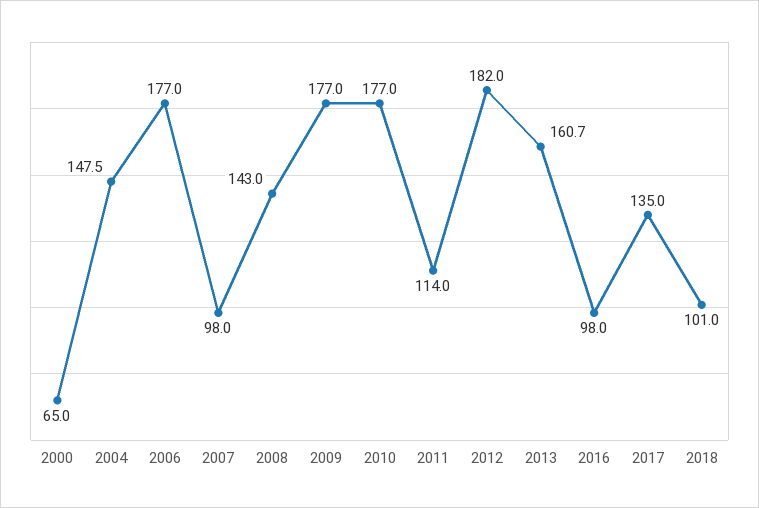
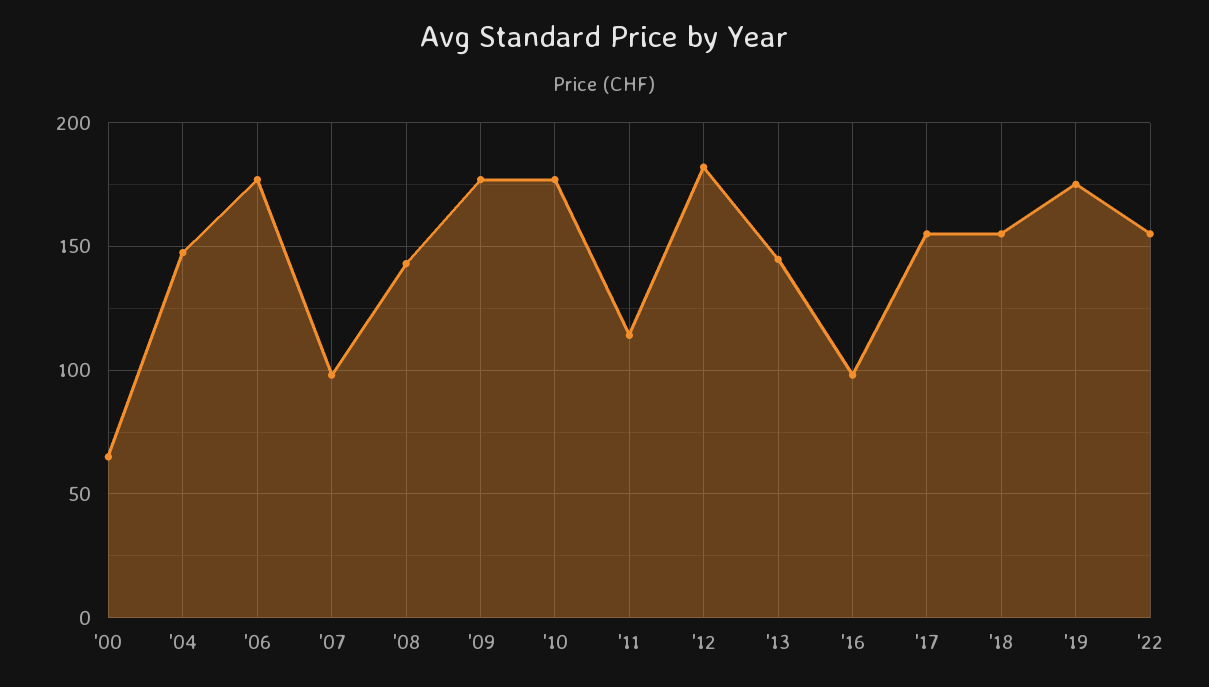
2013: 160.7 -> 145
2017: 135 -> 155
2018: 101 -> 155
'19: none -> 175
'22: none -> 155

